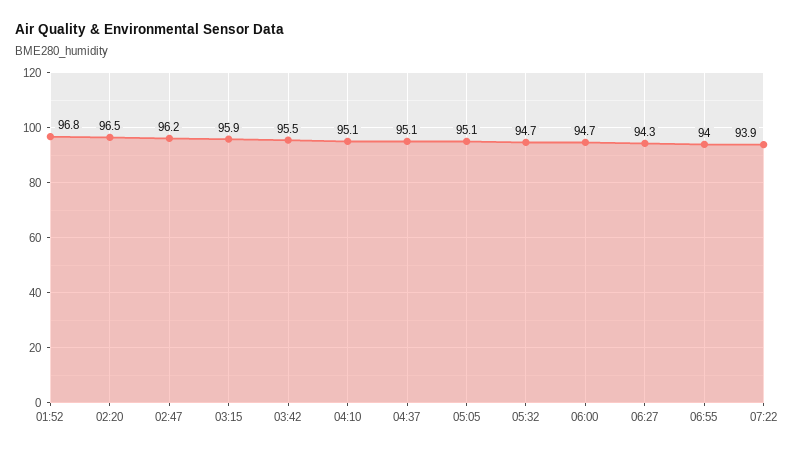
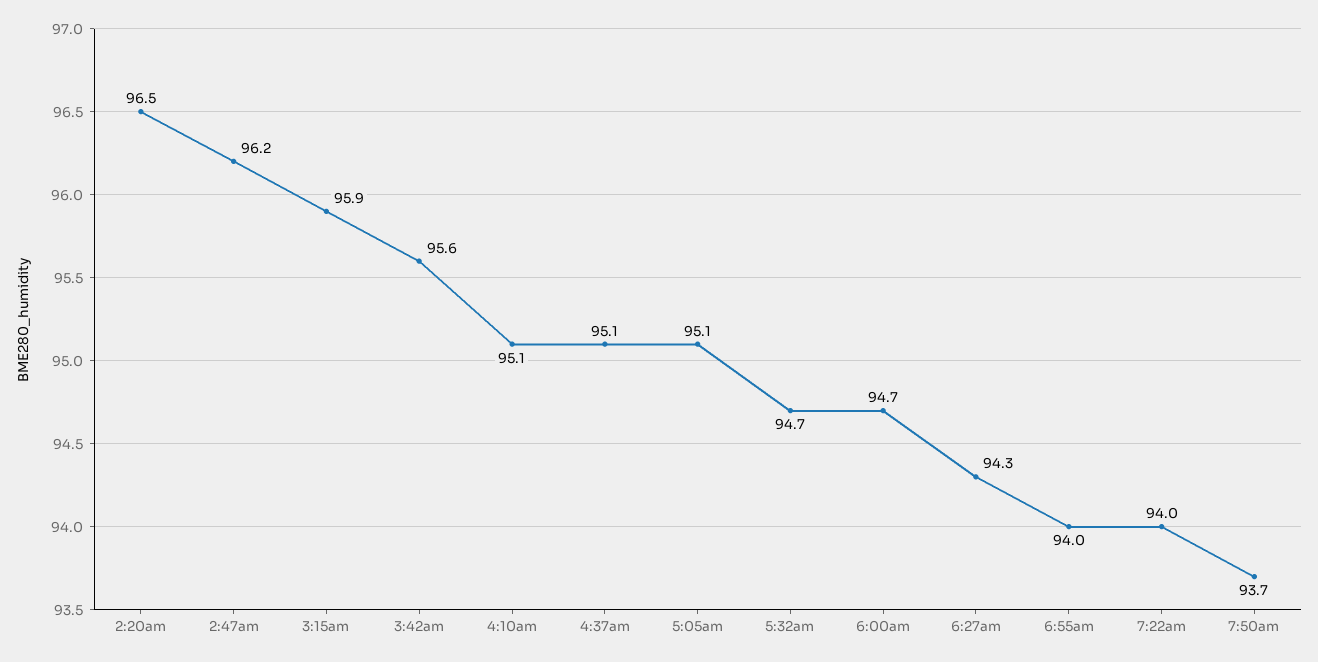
01:52: 96.8 -> none
03:42: 95.5 -> 95.6
07:22: 93.9 -> 94
7:50am: none -> 93.7

